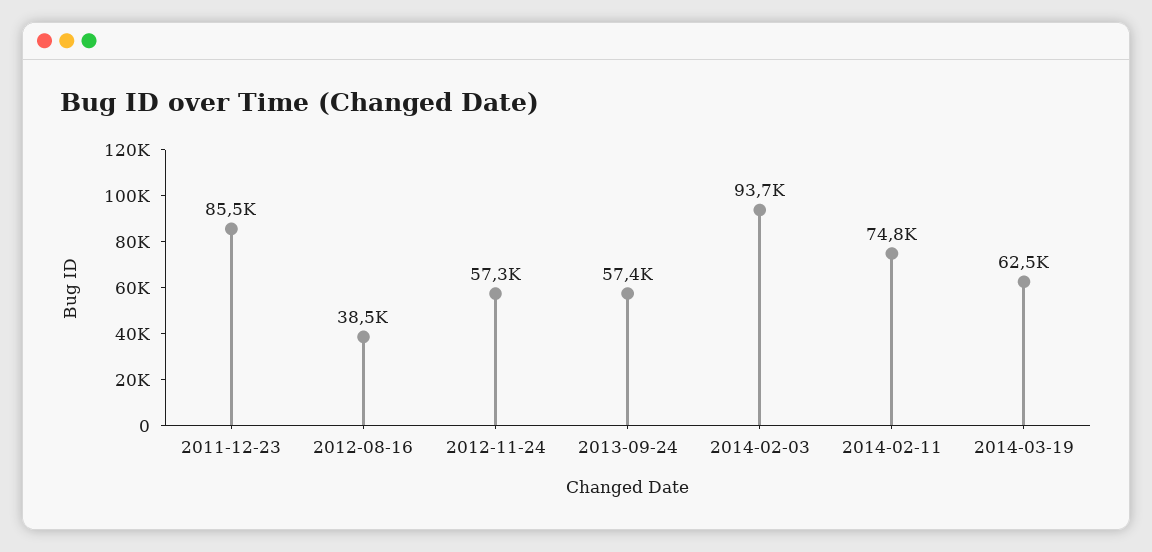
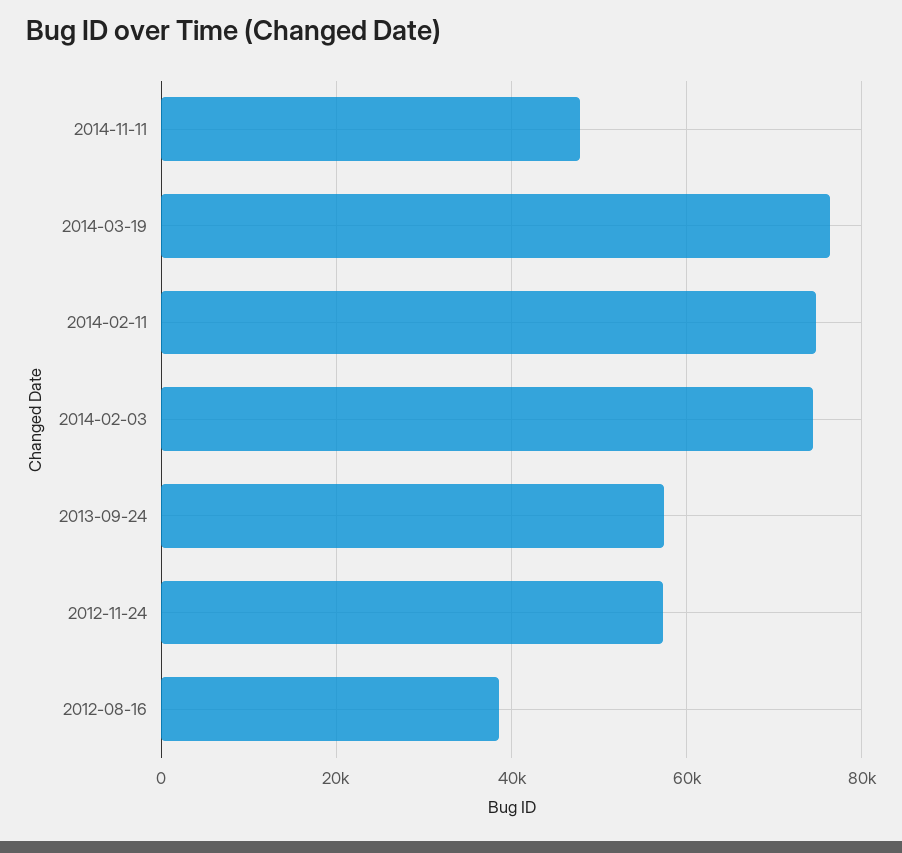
2011-12-23: 85500 -> none
2014-02-03: 93700 -> 74000
2014-03-19: 62500 -> 76000
2014-11-11: none -> 48000

